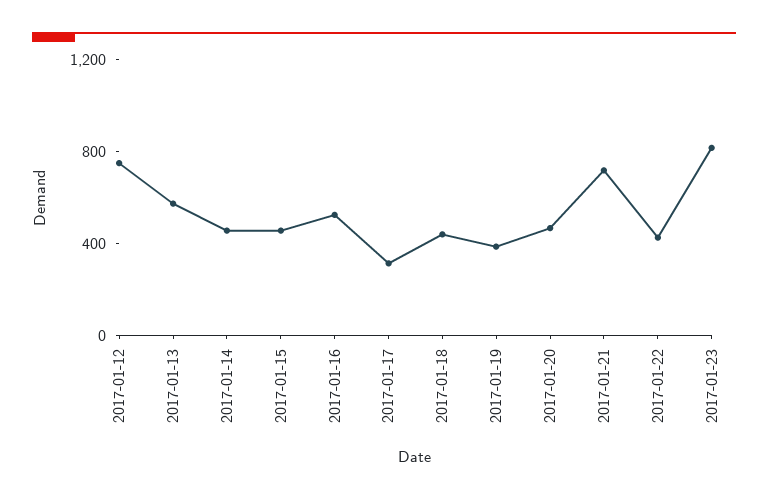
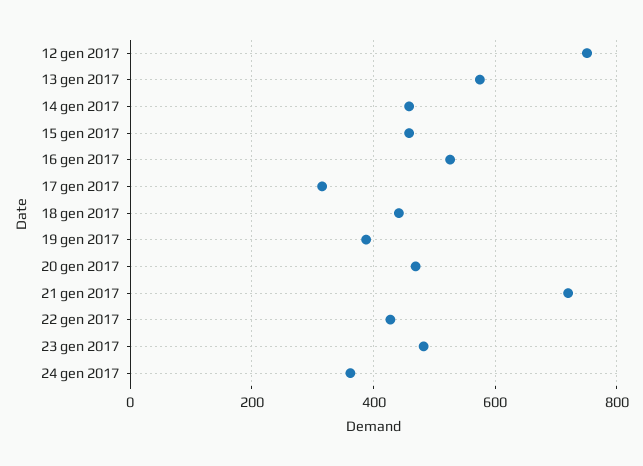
2017-01-23: 800 -> 480
24 gen 2017: none -> 360

